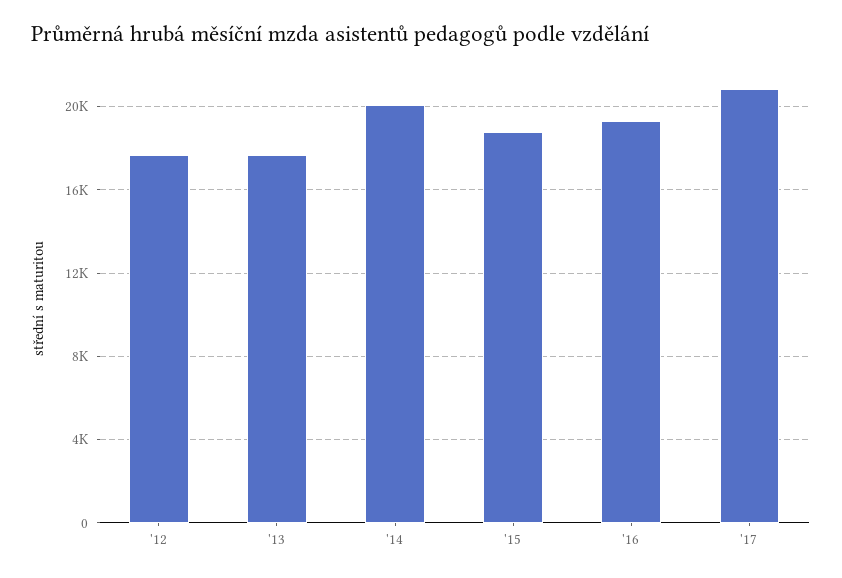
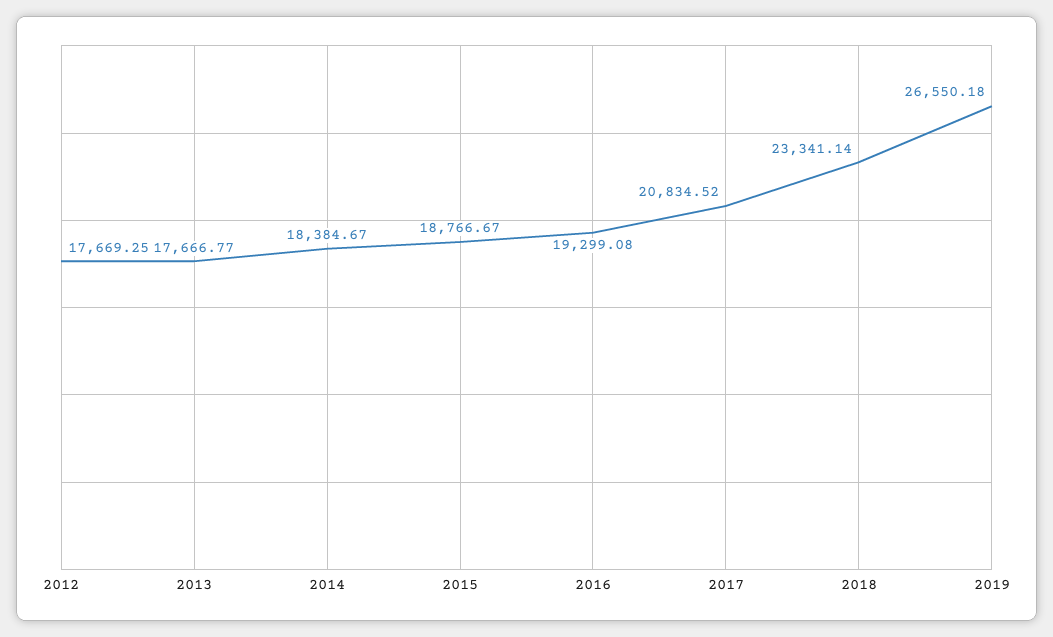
'14: 20000 -> 18384.67
2018: none -> 23341.14
2019: none -> 26550.18

